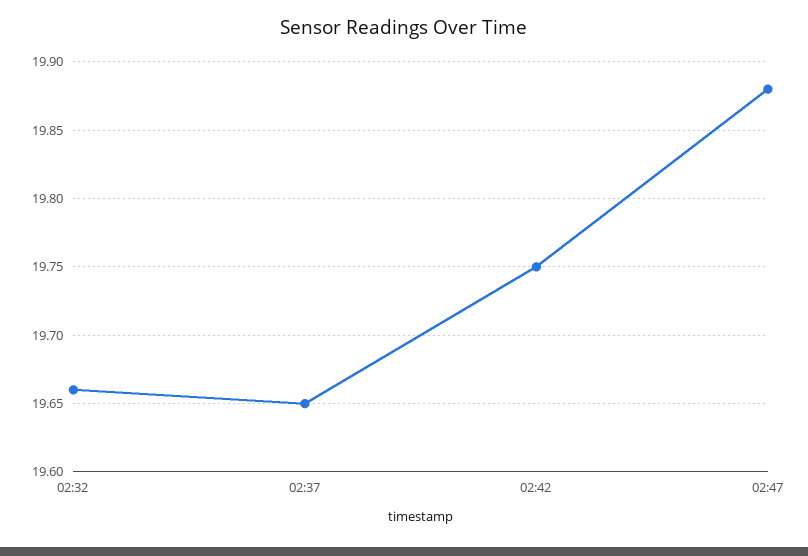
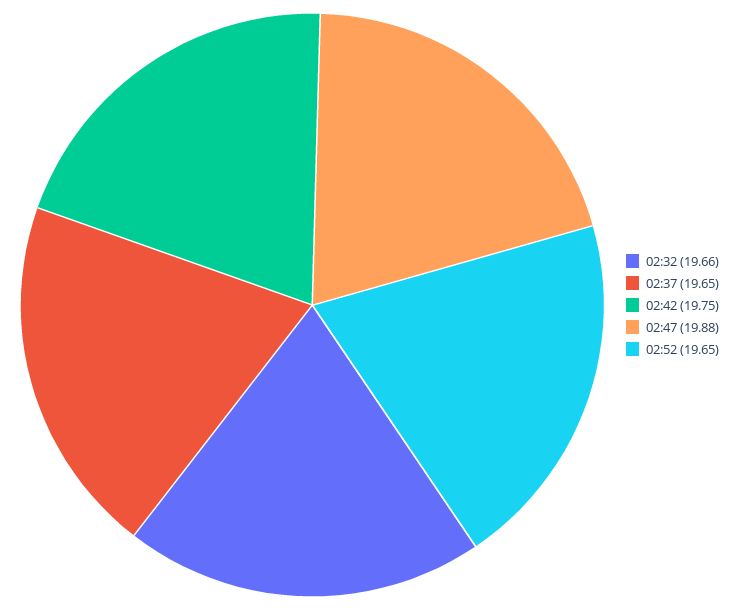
02:52: none -> 19.65

